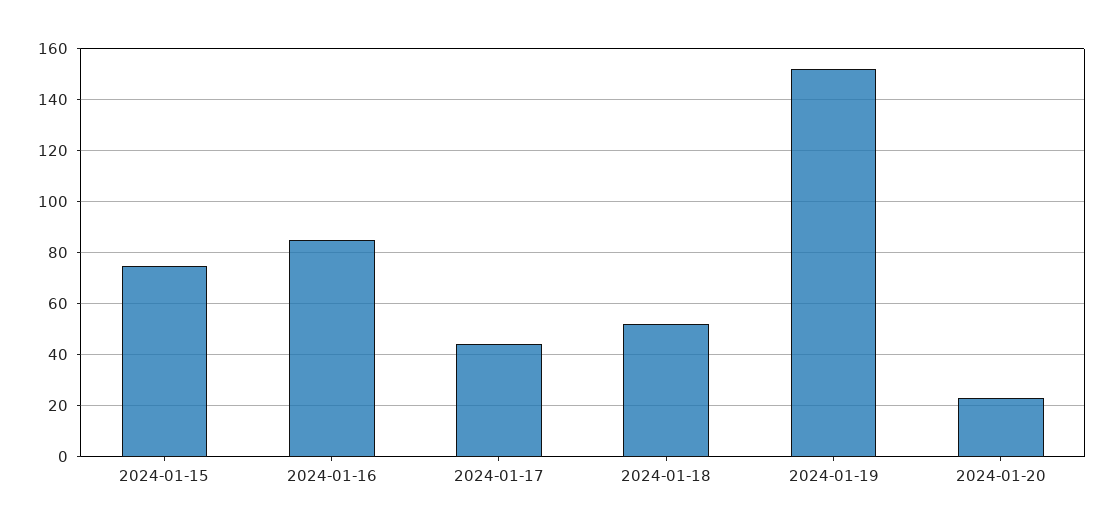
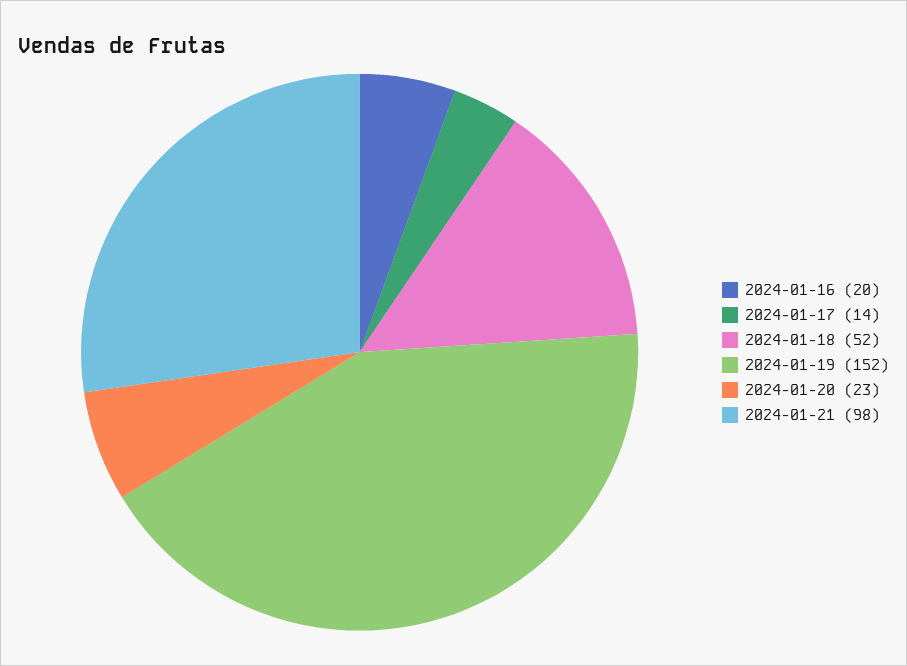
2024-01-15: 75 -> none
2024-01-16: 85 -> 20
2024-01-17: 45 -> 14
2024-01-21: none -> 98

